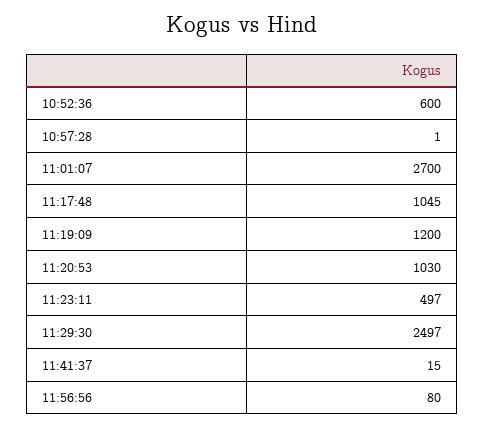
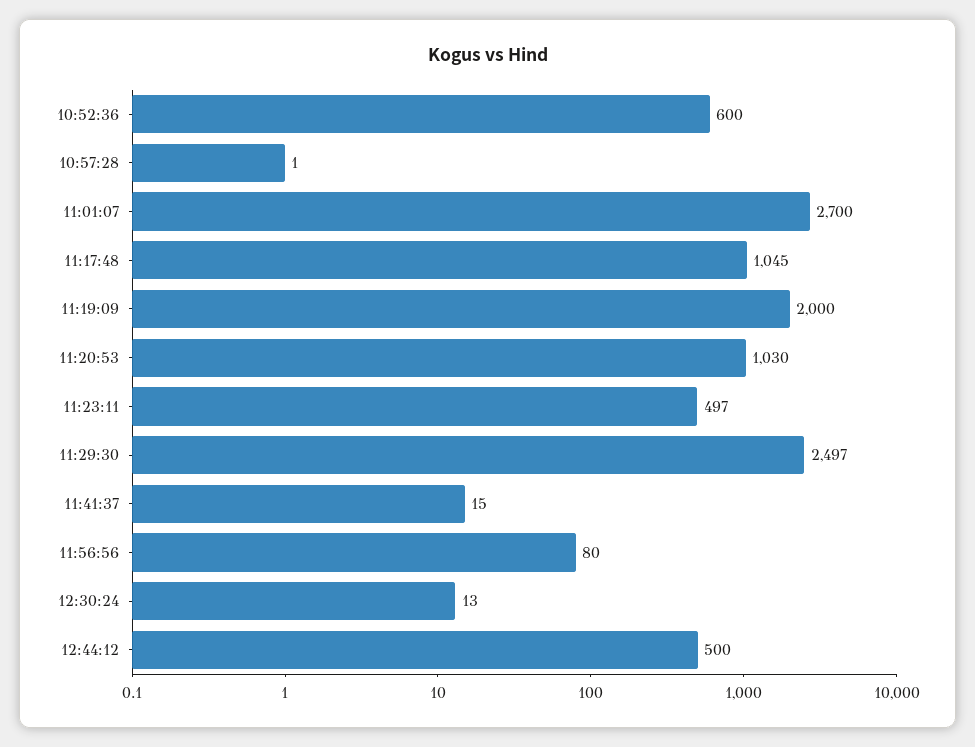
11:19:09: 1200 -> 2000
12:30:24: none -> 13
12:44:12: none -> 500

